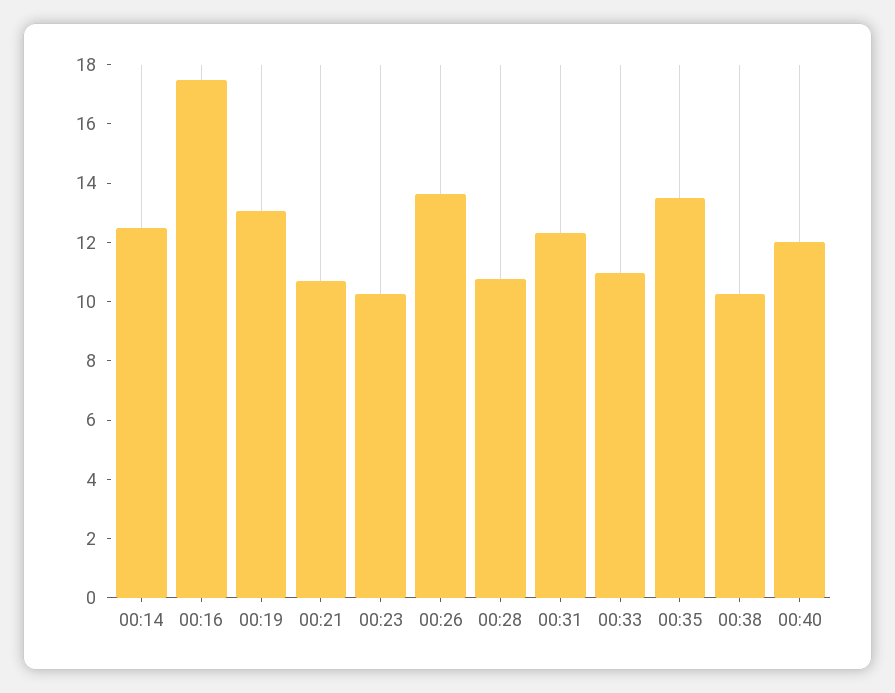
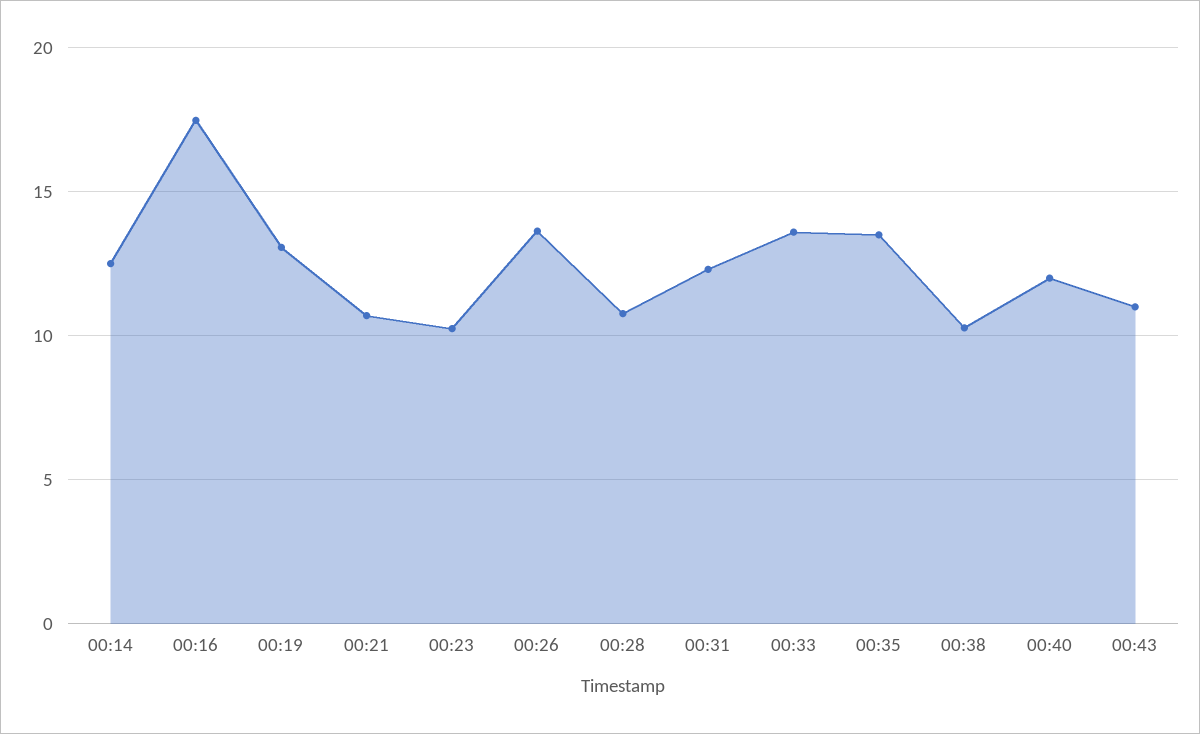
00:33: 11 -> 13.5
00:43: none -> 11

